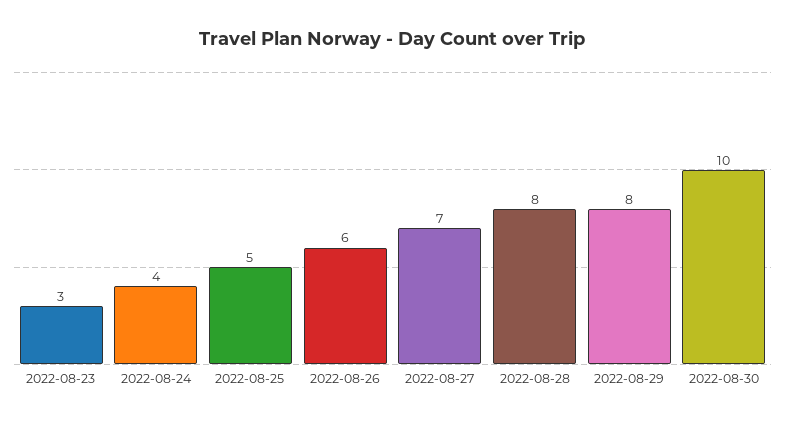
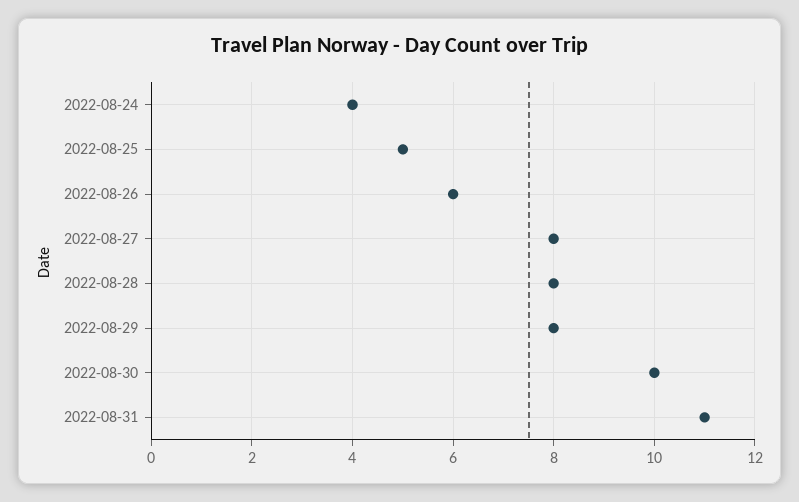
2022-08-23: 3 -> none
2022-08-27: 7 -> 8
2022-08-31: none -> 11

